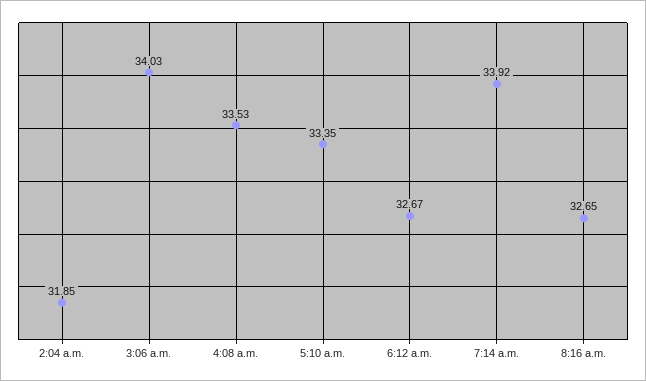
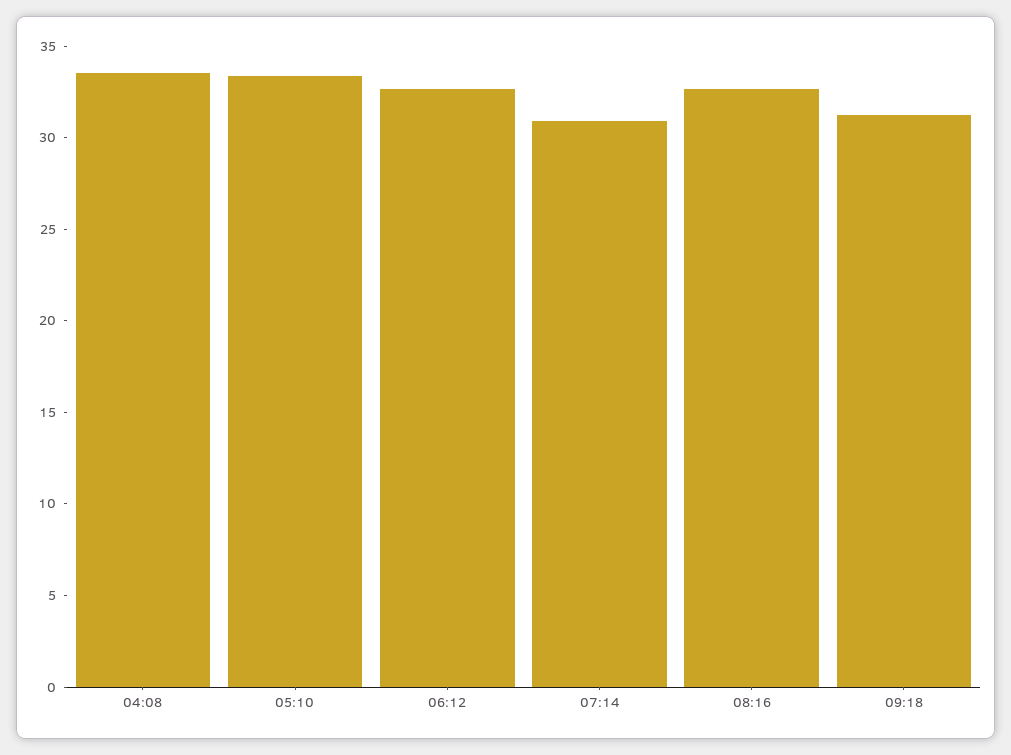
2:04 a.m.: 31.85 -> none
3:06 a.m.: 34.03 -> none
7:14 a.m.: 33.92 -> 31
09:18: none -> 31

